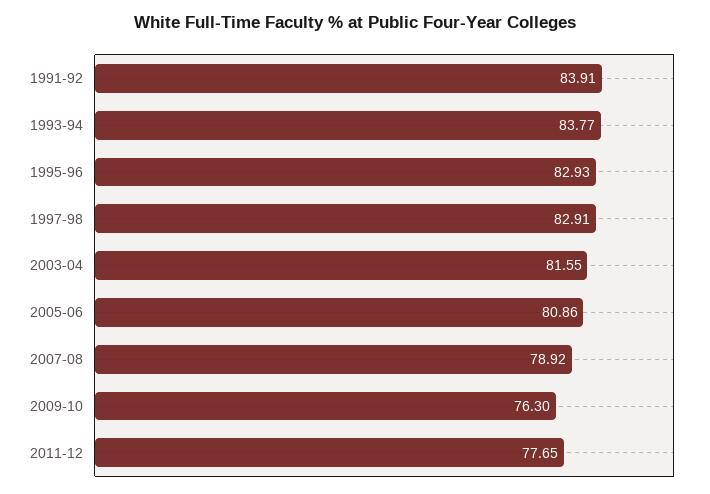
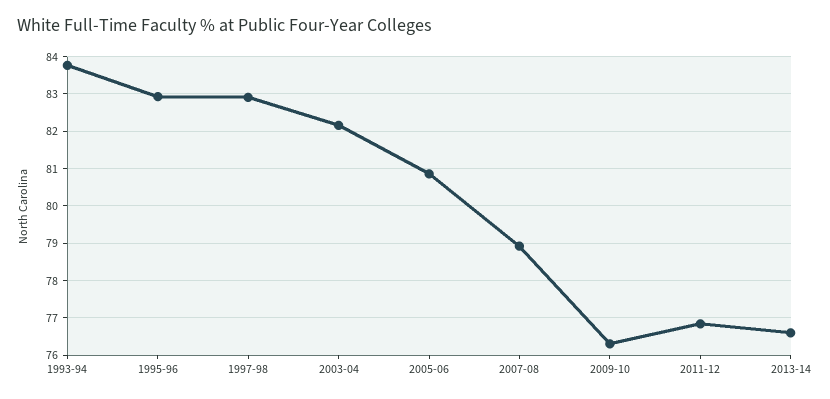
1991-92: 83.91 -> none
2003-04: 81.55 -> 82.2
2011-12: 77.65 -> 76.8
2013-14: none -> 76.6

